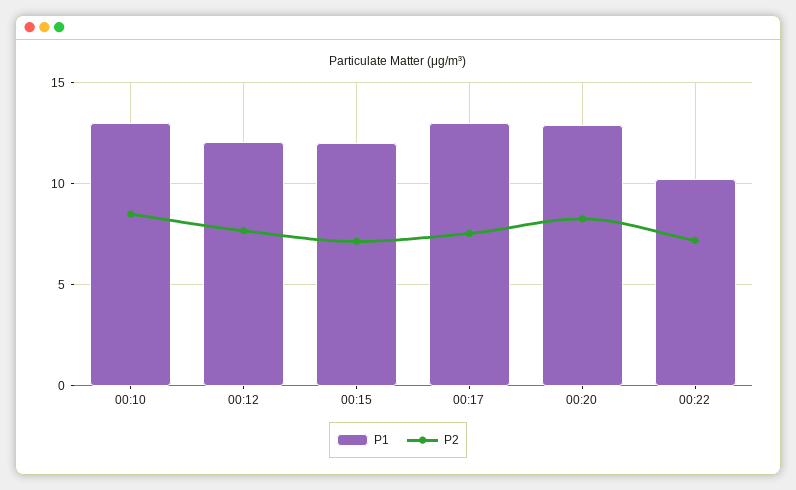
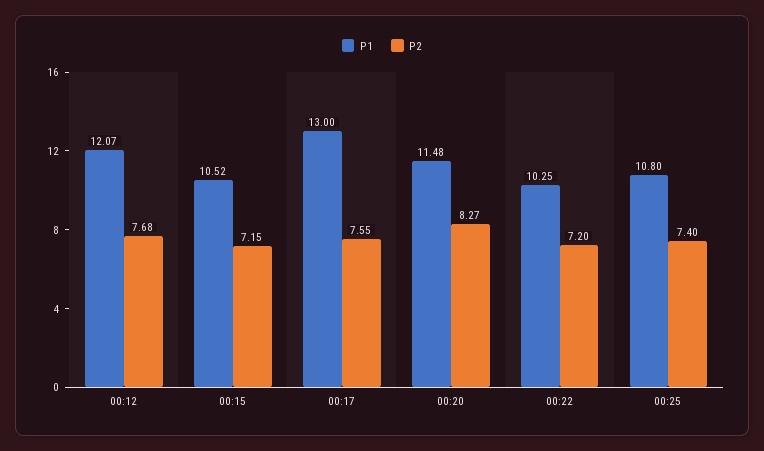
P1, 00:10: 13 -> none
P2, 00:10: 8.5 -> none
P1, 00:15: 12 -> 10.52
P1, 00:20: 13 -> 11.48
P1, 00:25: none -> 10.8
P2, 00:25: none -> 7.4

